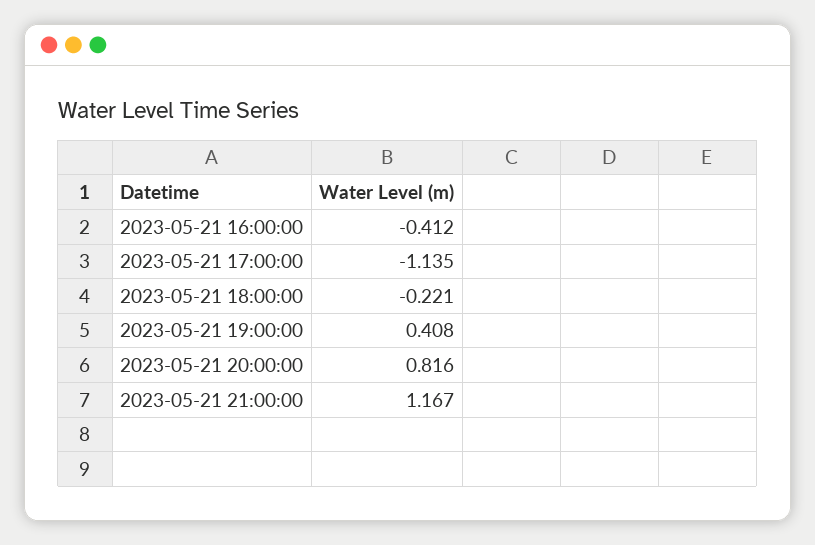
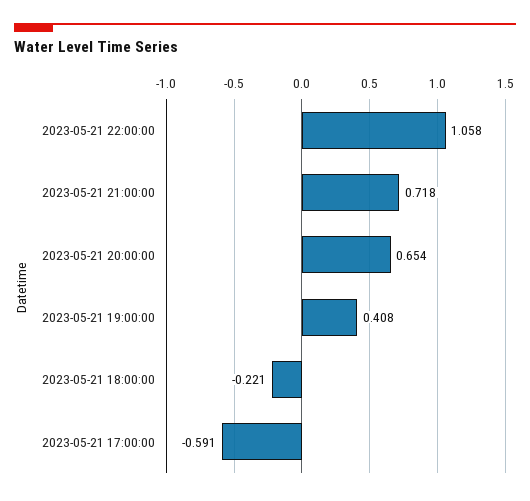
2023-05-21 16:00:00: -0.412 -> none
2023-05-21 17:00:00: -1.135 -> -0.591
2023-05-21 20:00:00: 0.816 -> 0.654
2023-05-21 21:00:00: 1.167 -> 0.718
2023-05-21 22:00:00: none -> 1.058

